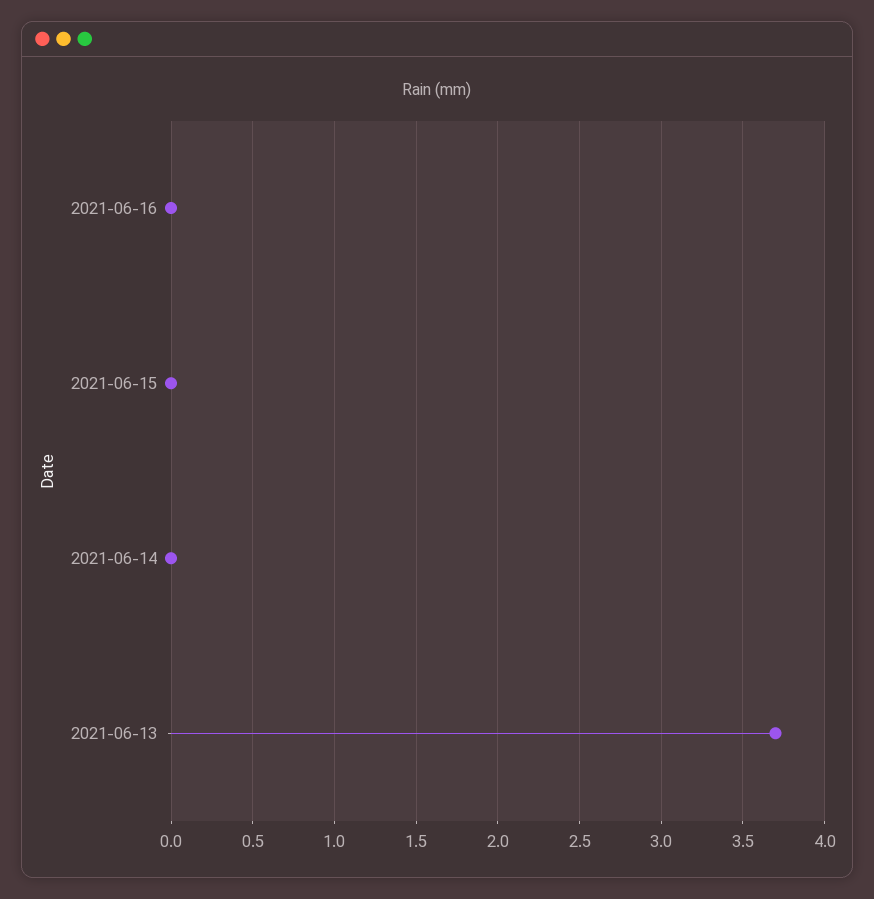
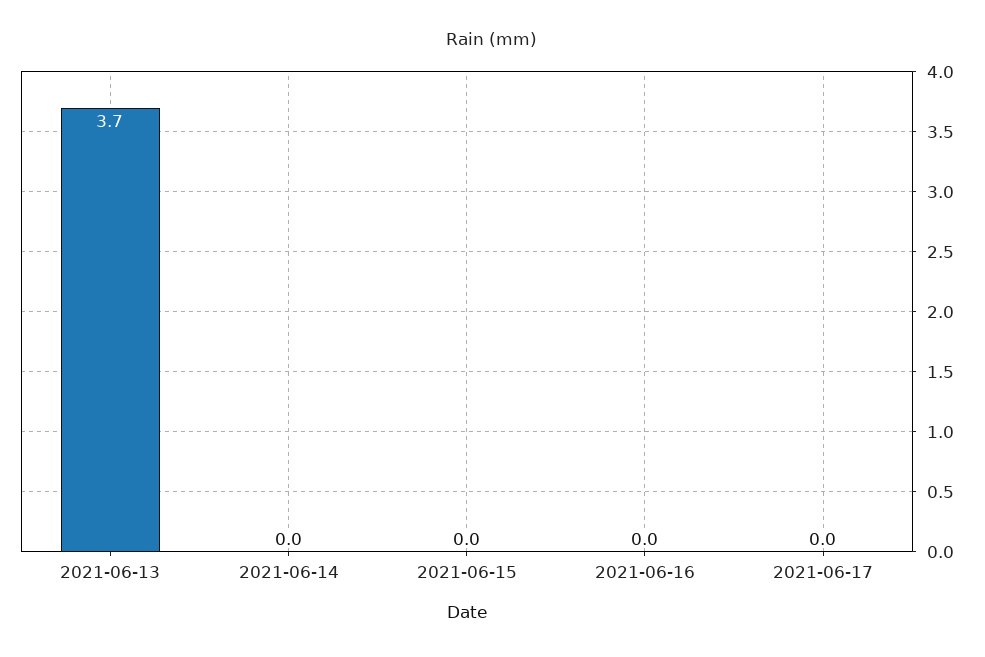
2021-06-17: none -> 0

